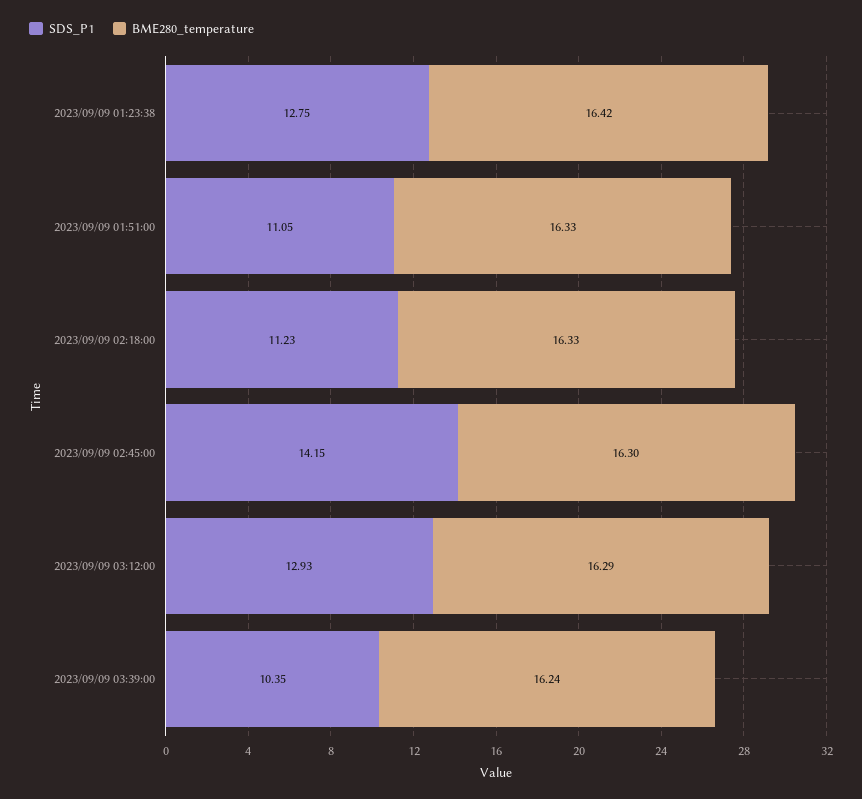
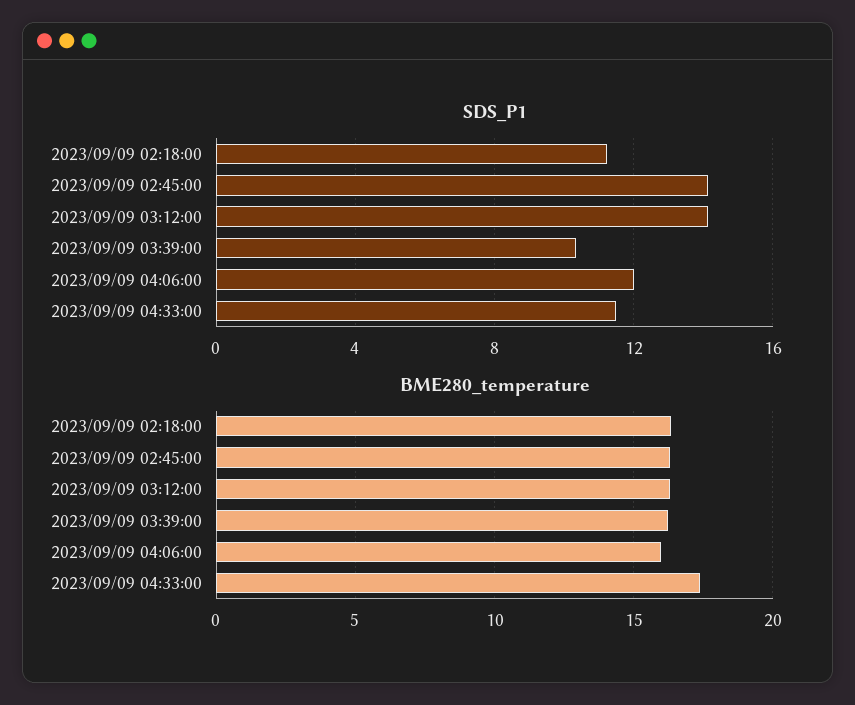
SDS_P1, 2023/09/09 01:23:38: 12.75 -> none
BME280_temperature, 2023/09/09 01:23:38: 16.42 -> none
SDS_P1, 2023/09/09 01:51:00: 11.05 -> none
BME280_temperature, 2023/09/09 01:51:00: 16.33 -> none
SDS_P1, 2023/09/09 03:12:00: 12.93 -> 14
SDS_P1, 2023/09/09 04:06:00: none -> 12
SDS_P1, 2023/09/09 04:33:00: none -> 11.5
BME280_temperature, 2023/09/09 04:06:00: none -> 16
BME280_temperature, 2023/09/09 04:33:00: none -> 17.5

